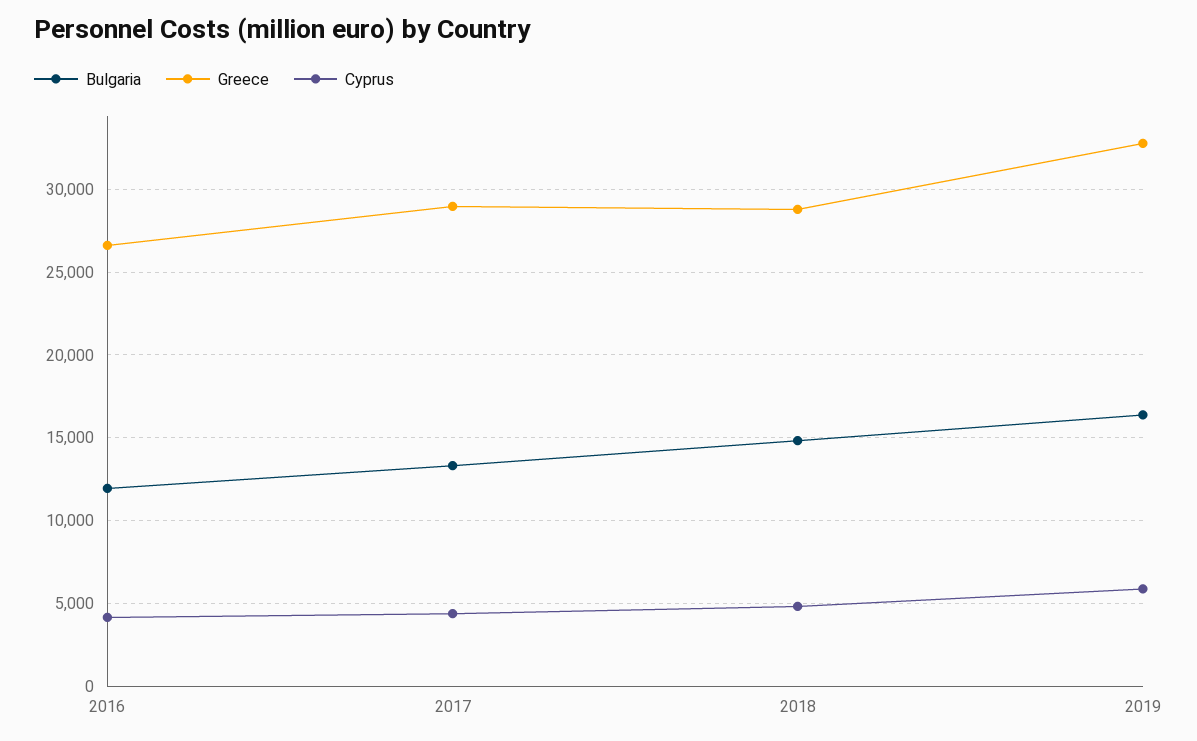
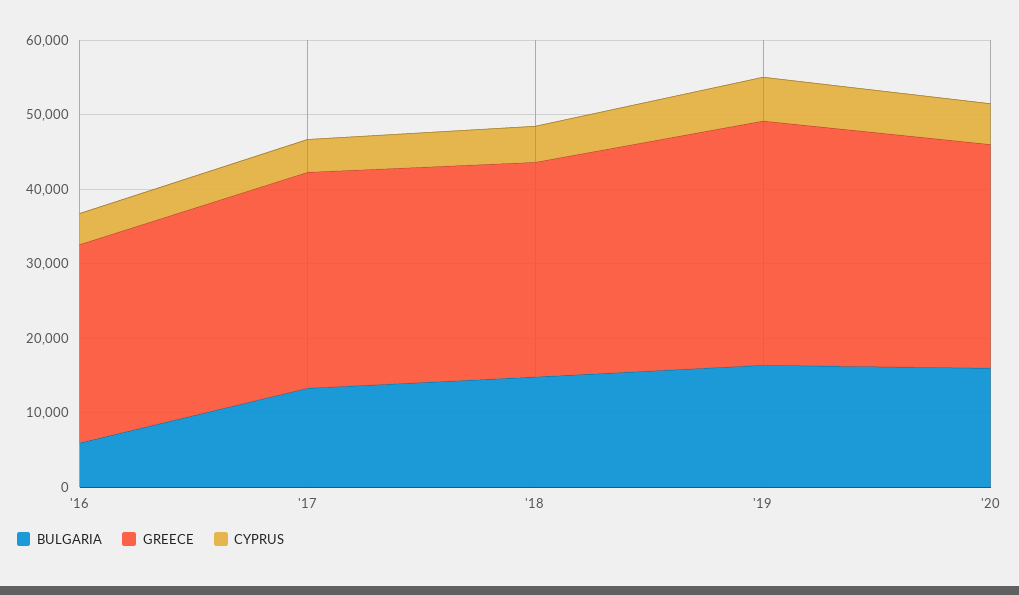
Bulgaria, 2016: 12000 -> 6000
Bulgaria, '20: none -> 16000
Greece, '20: none -> 30000
Cyprus, '20: none -> 6000

